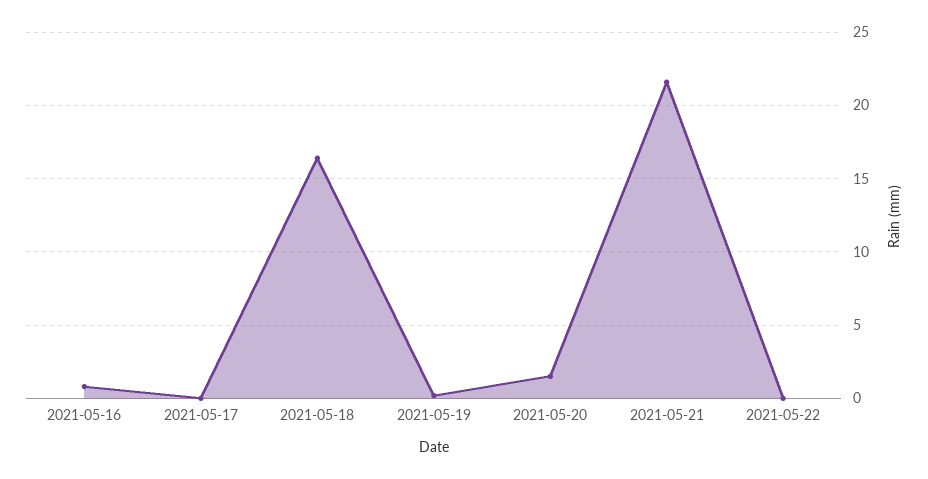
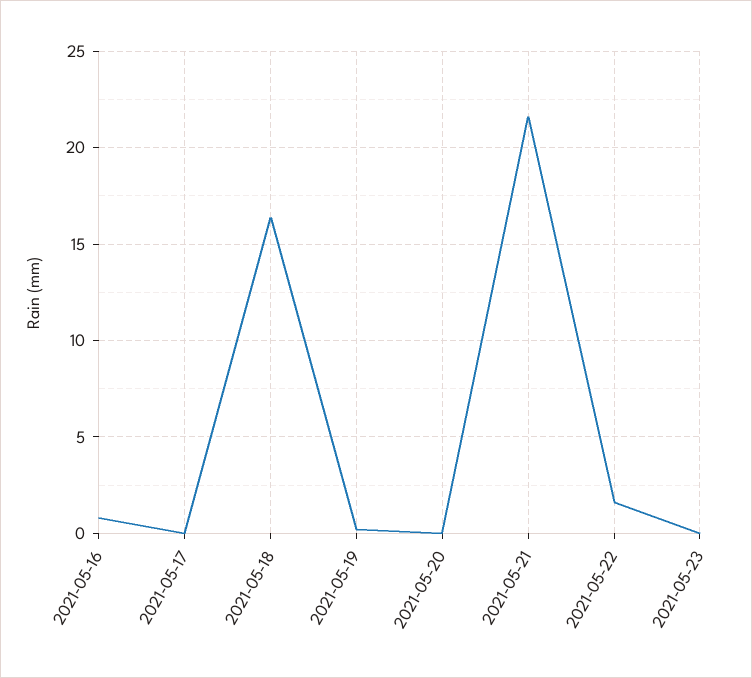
2021-05-20: 1.5 -> 0
2021-05-22: 0 -> 1.5
2021-05-23: none -> 0

